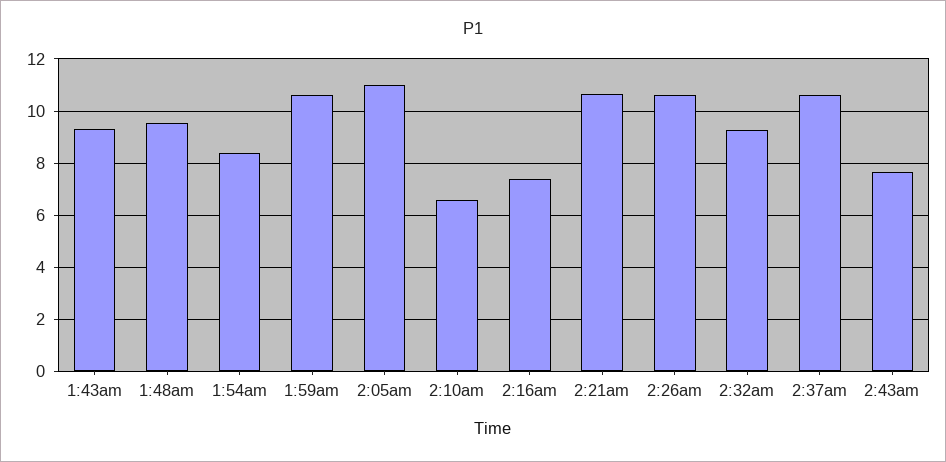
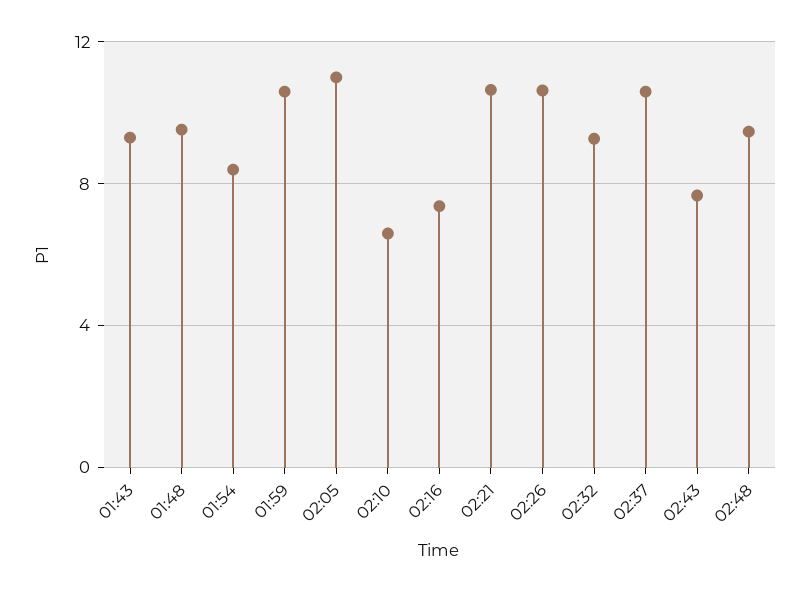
02:48: none -> 9.5

